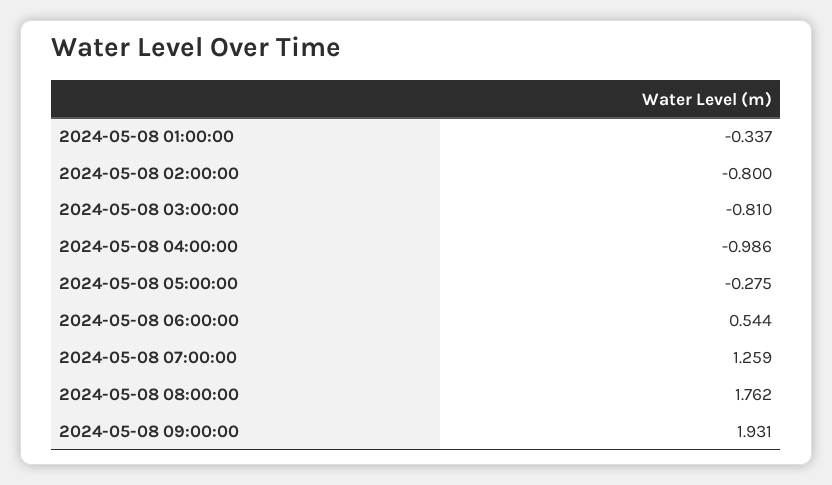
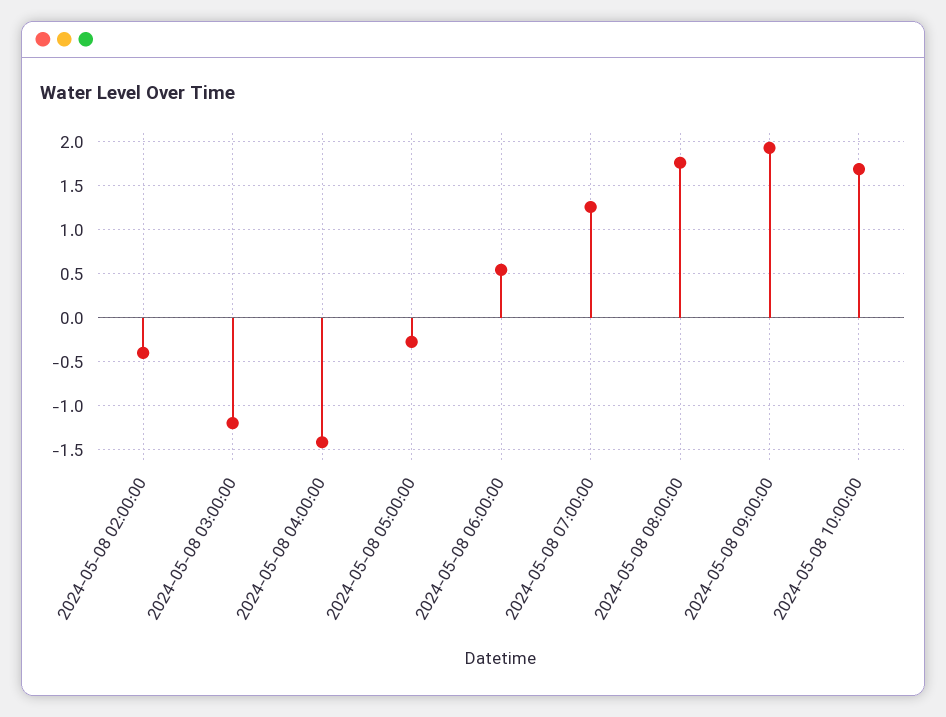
2024-05-08 01:00:00: -0.337 -> none
2024-05-08 02:00:00: -0.8 -> -0.4
2024-05-08 03:00:00: -0.81 -> -1.2
2024-05-08 04:00:00: -0.986 -> -1.4
2024-05-08 10:00:00: none -> 1.7

